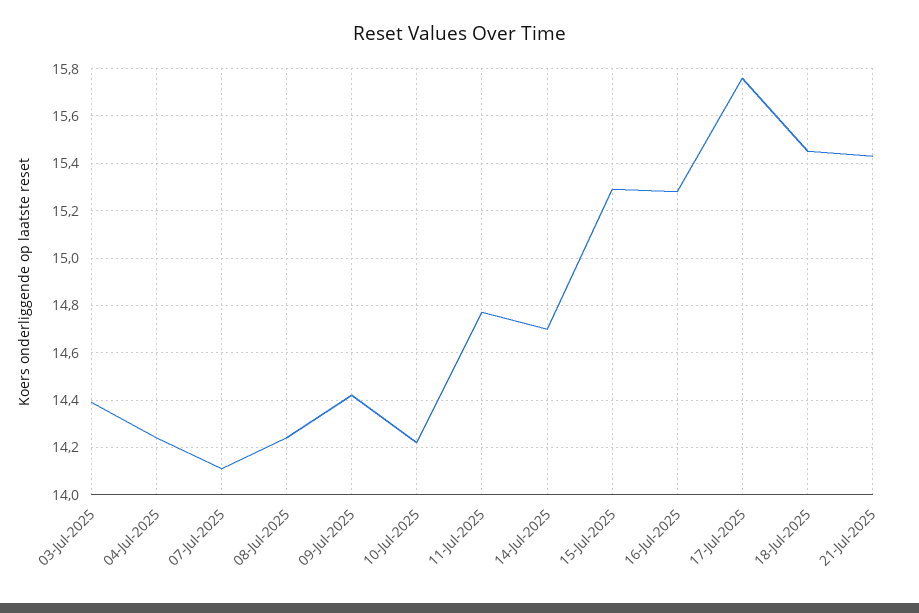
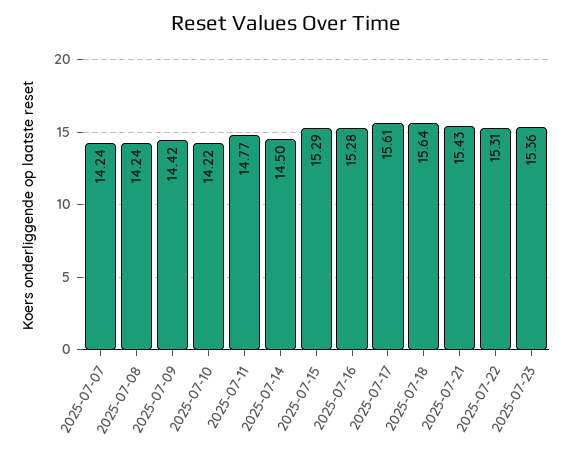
03-Jul-2025: 14.4 -> none
04-Jul-2025: 14.25 -> none
07-Jul-2025: 14.1 -> 14.24
14-Jul-2025: 14.7 -> 14.5
17-Jul-2025: 15.75 -> 15.61
18-Jul-2025: 15.45 -> 15.64
2025-07-22: none -> 15.31
2025-07-23: none -> 15.36

